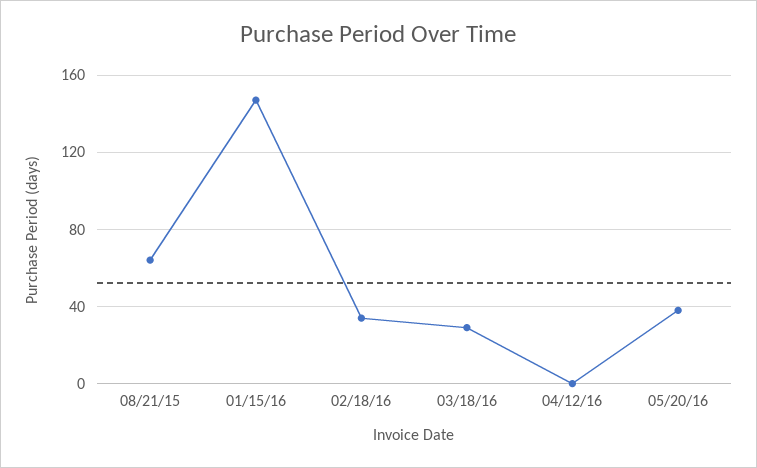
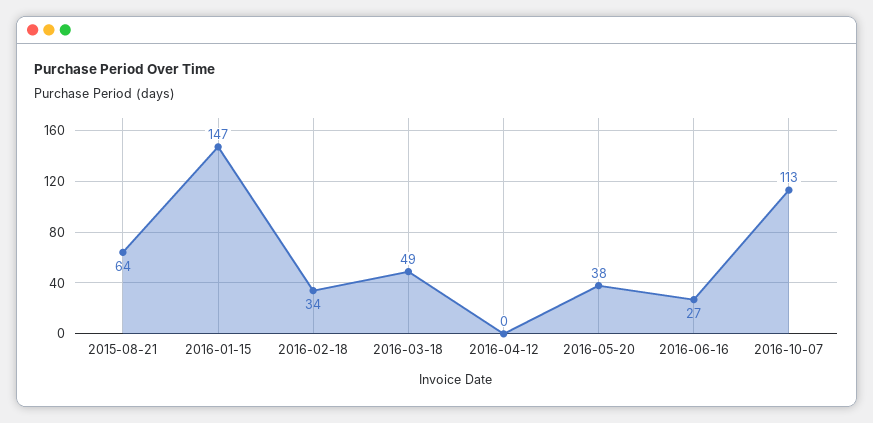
03/18/16: 30 -> 49
2016-06-16: none -> 27
2016-10-07: none -> 113

